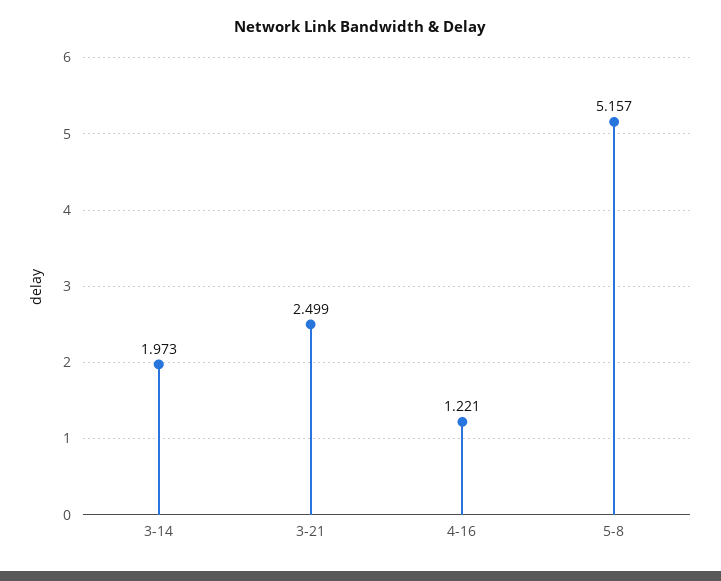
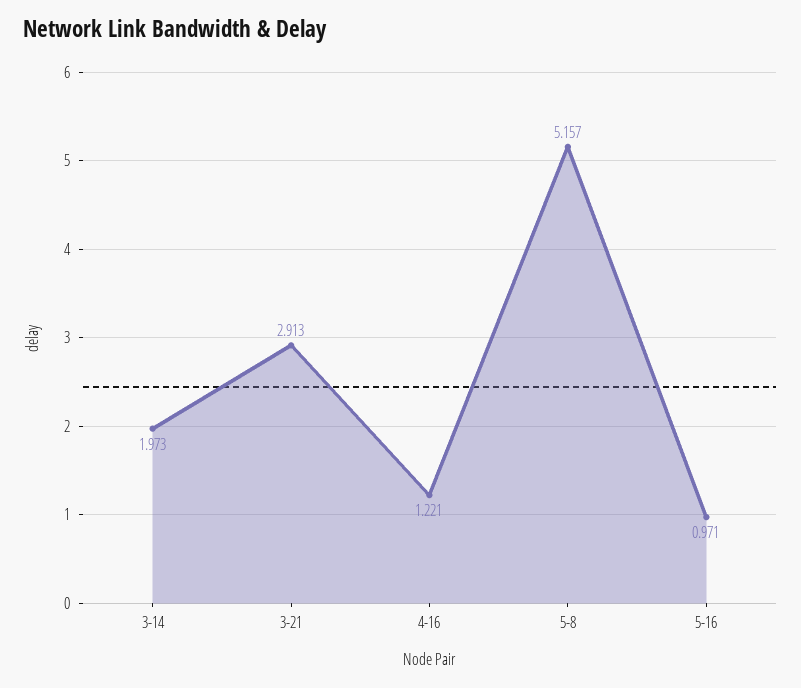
3-21: 2.499 -> 2.913
5-16: none -> 0.971

